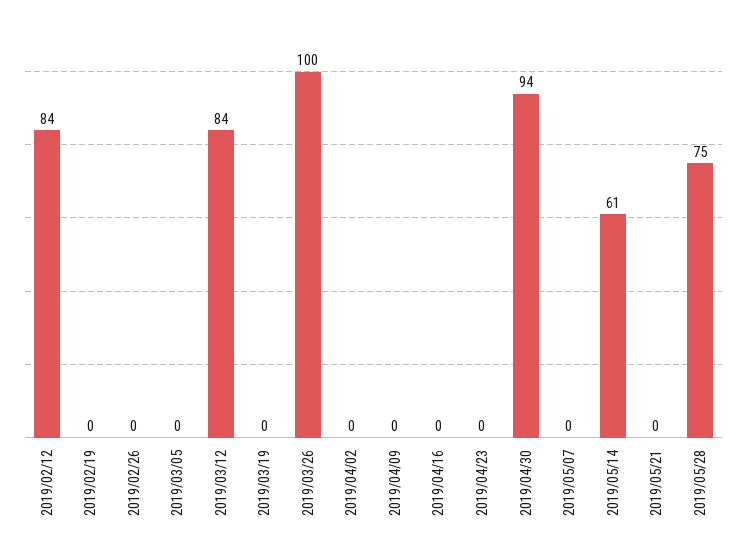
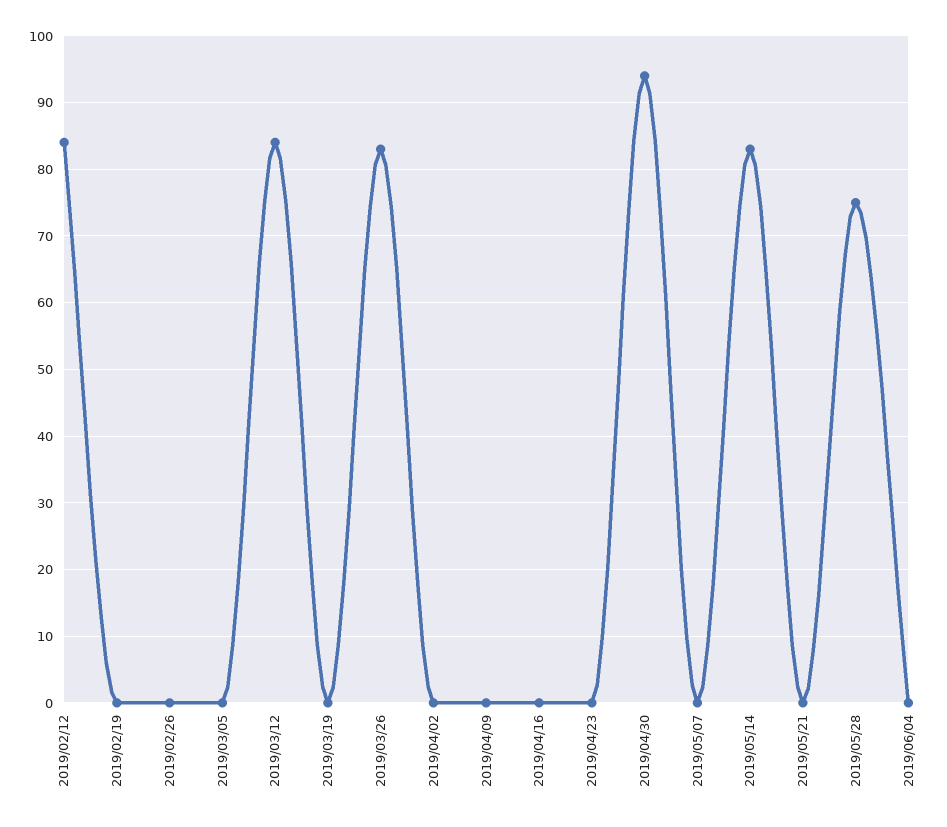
2019/03/26: 100 -> 83
2019/05/14: 61 -> 83
2019/06/04: none -> 0

